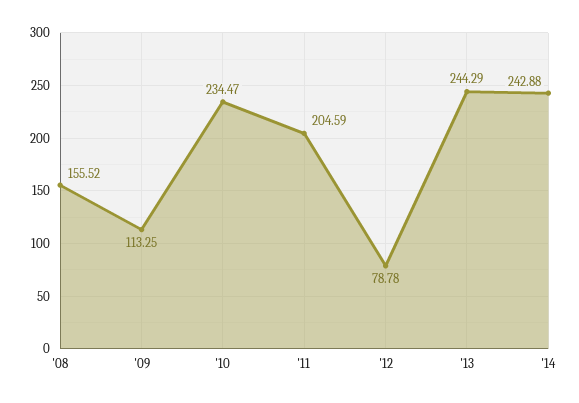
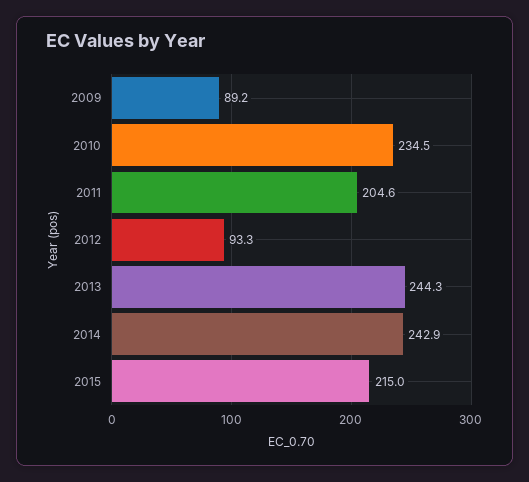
'08: 155.52 -> none
'09: 113.25 -> 89.2
'12: 78.78 -> 93.3
2015: none -> 215

